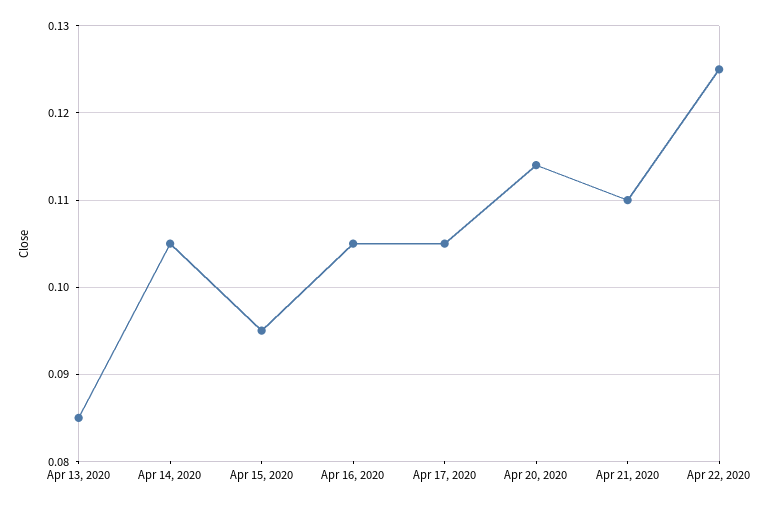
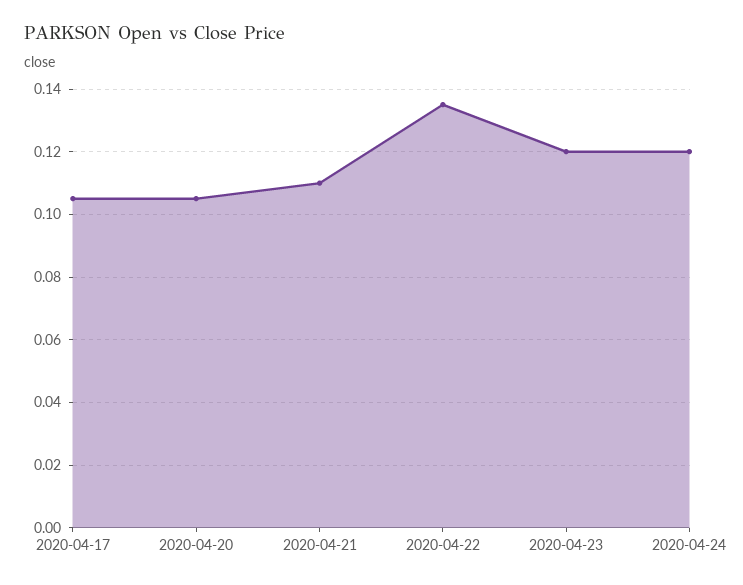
Apr 13, 2020: 0.085 -> none
Apr 14, 2020: 0.105 -> none
Apr 15, 2020: 0.095 -> none
Apr 16, 2020: 0.105 -> none
Apr 20, 2020: 0.114 -> 0.105
Apr 22, 2020: 0.125 -> 0.135
2020-04-23: none -> 0.12
2020-04-24: none -> 0.12

